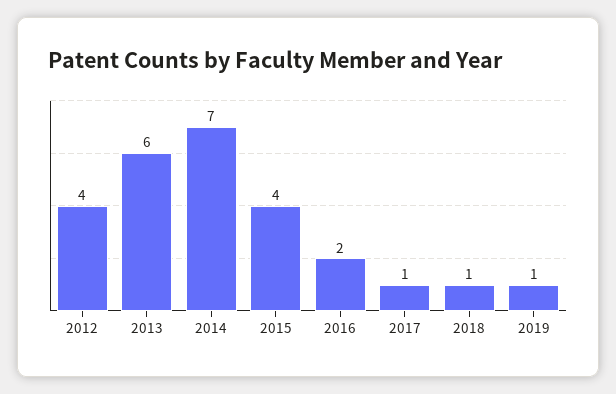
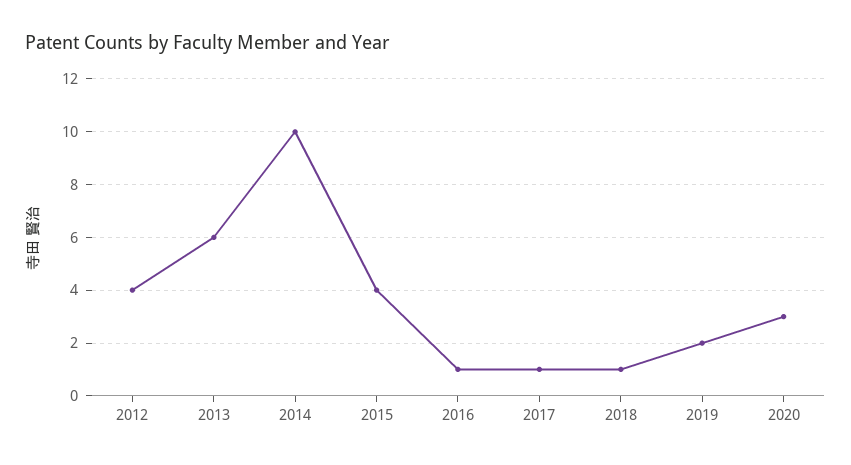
2014: 7 -> 10
2016: 2 -> 1
2019: 1 -> 2
2020: none -> 3

